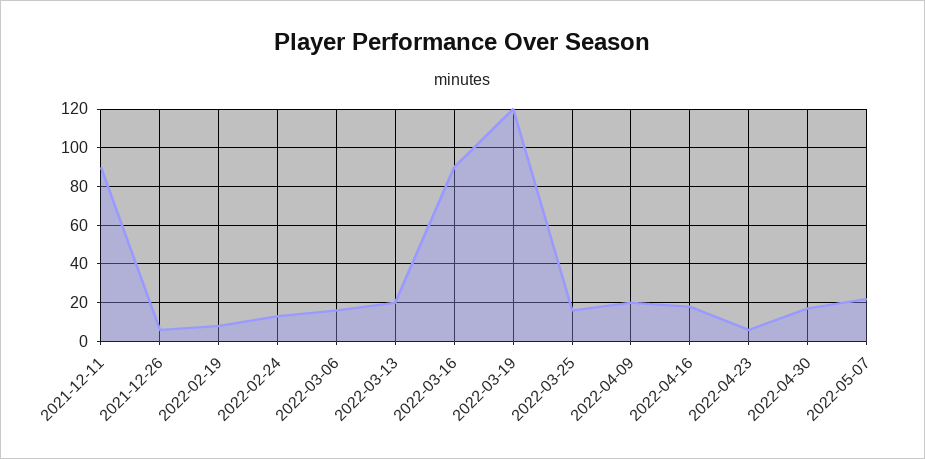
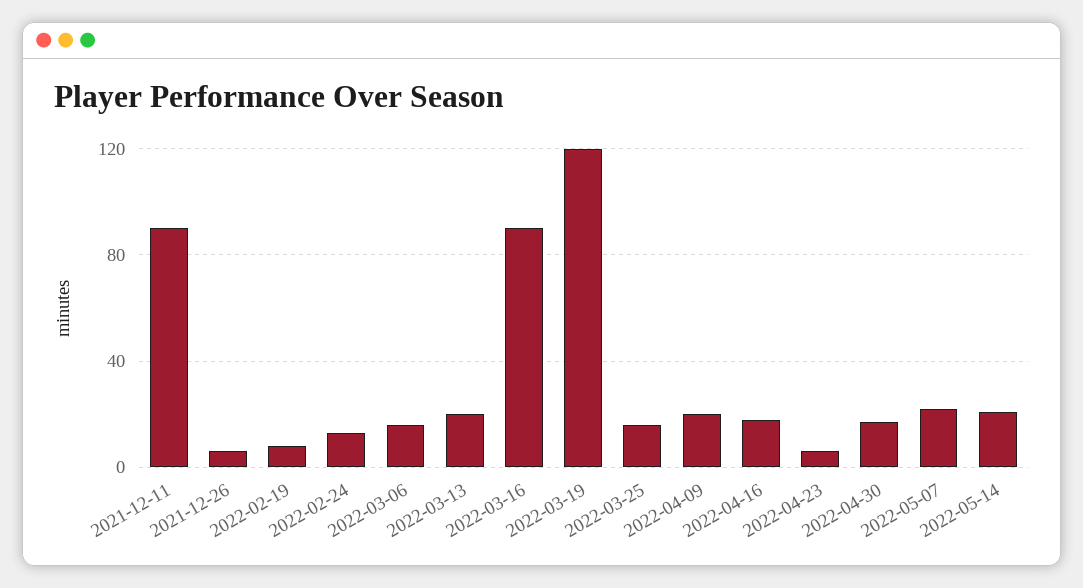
2022-05-14: none -> 20

